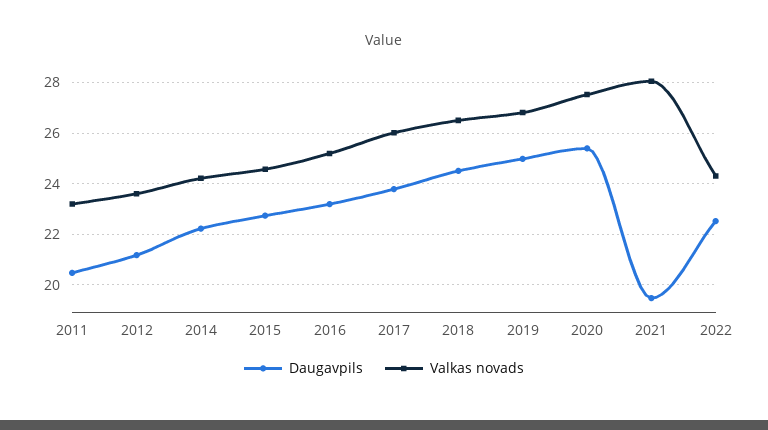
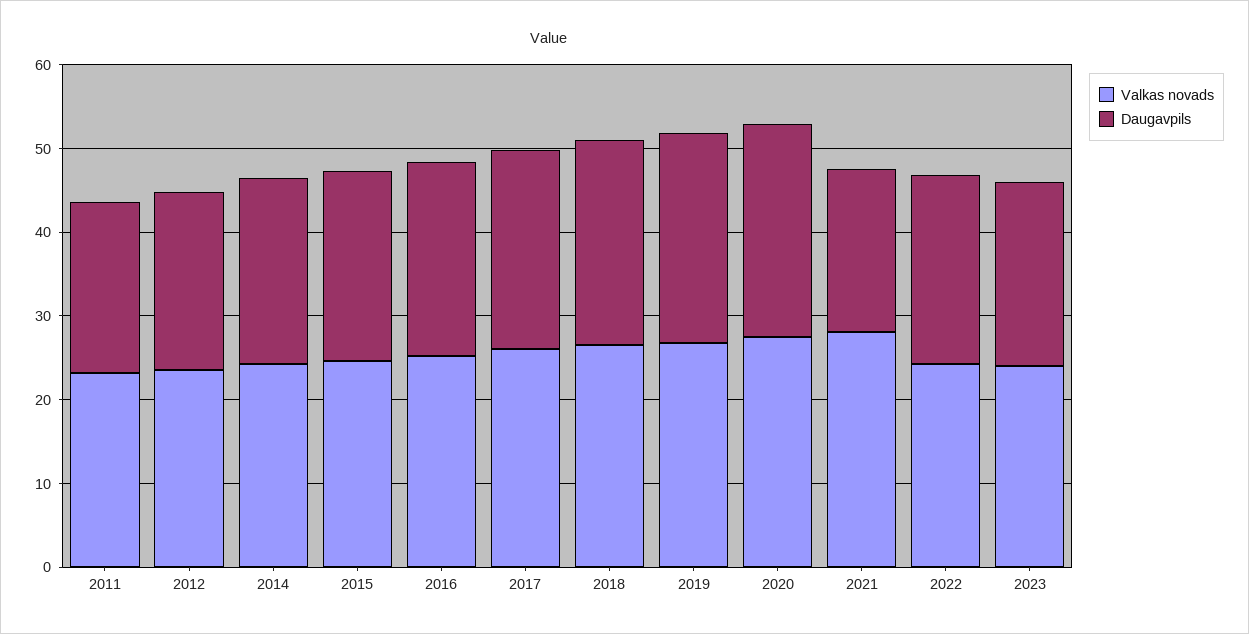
Valkas novads, 2023: none -> 24
Daugavpils, 2023: none -> 22

